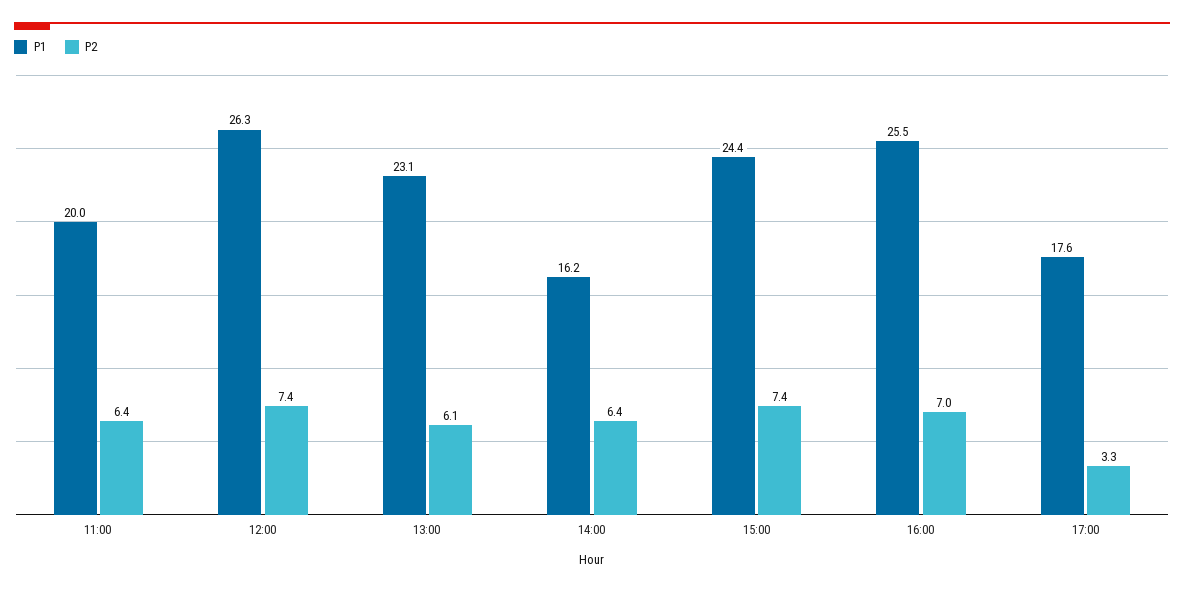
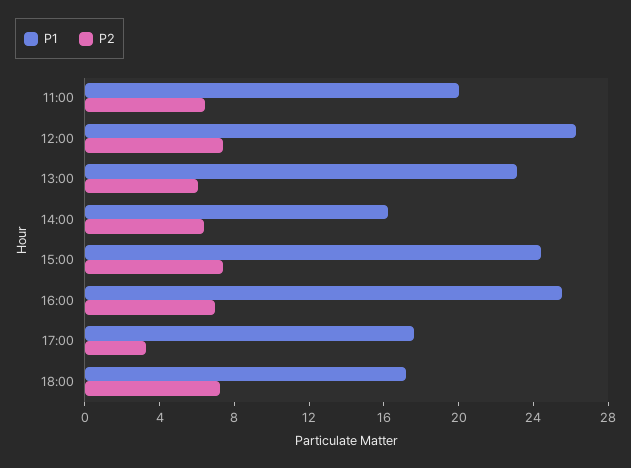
P1, 18:00: none -> 17
P2, 18:00: none -> 7

